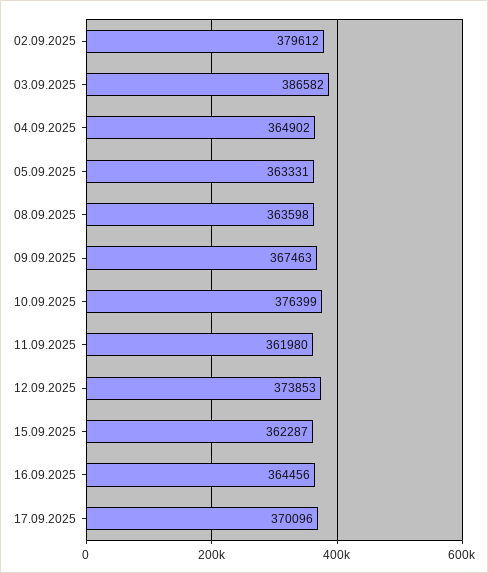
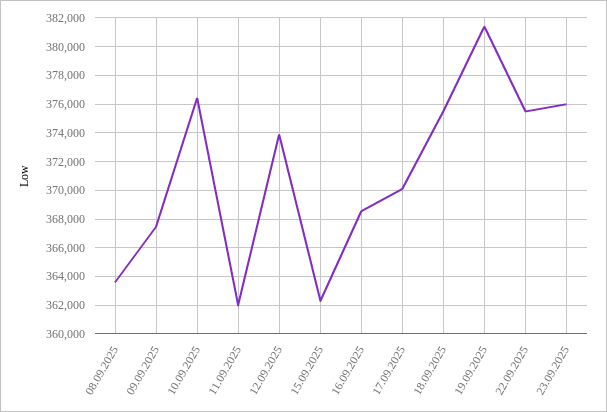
02.09.2025: 379612 -> none
03.09.2025: 386582 -> none
04.09.2025: 364902 -> none
05.09.2025: 363331 -> none
16.09.2025: 364456 -> 368500
18.09.2025: none -> 375500
19.09.2025: none -> 381500
22.09.2025: none -> 375500
23.09.2025: none -> 376000

